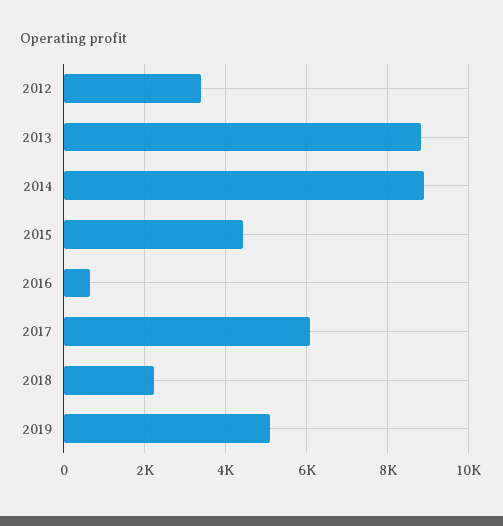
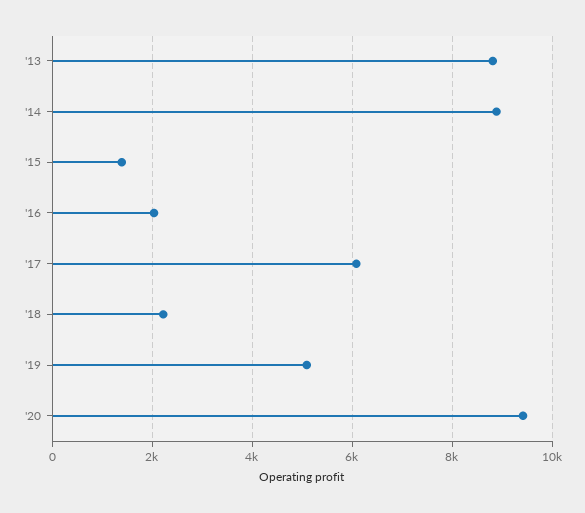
2012: 3400 -> none
2015: 4400 -> 1400
2016: 600 -> 2000
'20: none -> 9400

